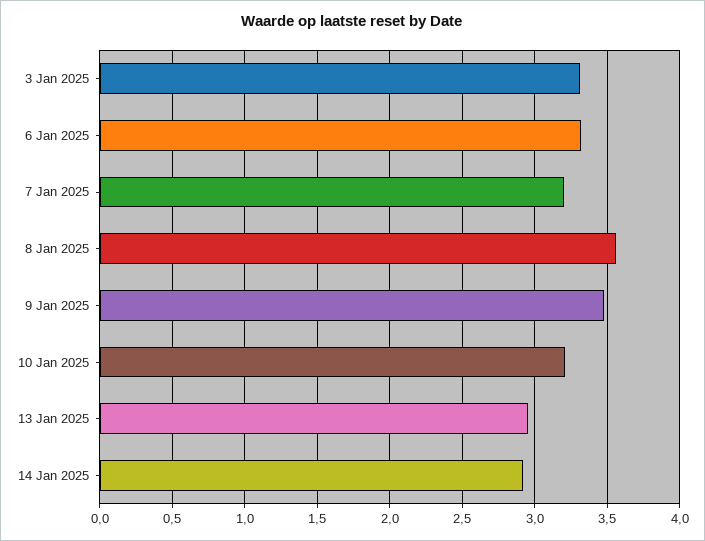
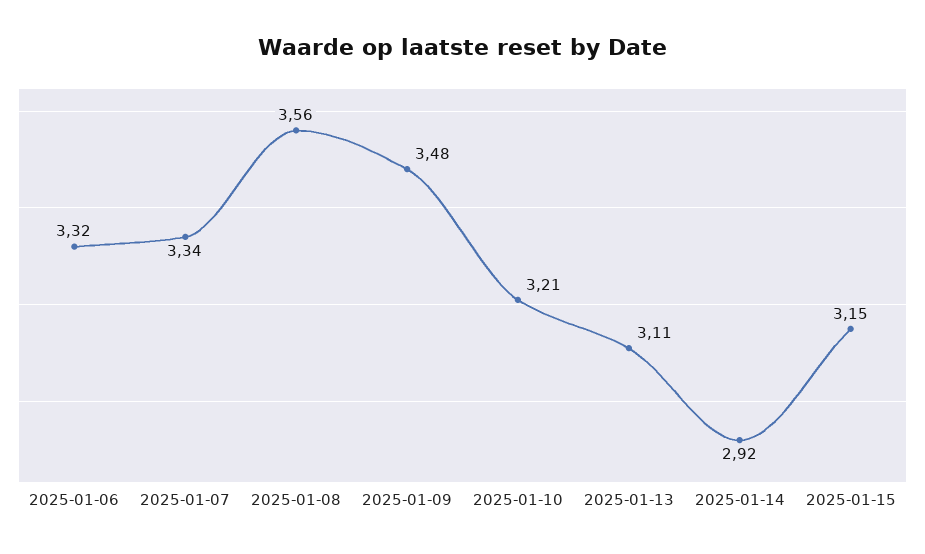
3 Jan 2025: 3.3 -> none
7 Jan 2025: 3.2 -> 3.34
13 Jan 2025: 2.95 -> 3.11
2025-01-15: none -> 3.15

